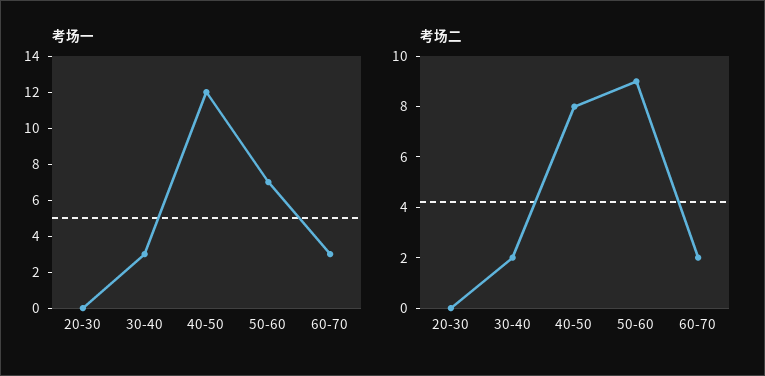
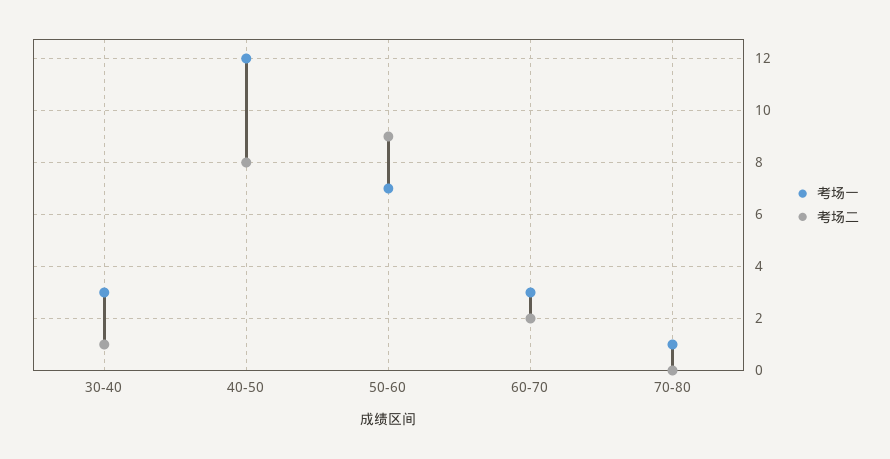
考场一, 20-30: 0 -> none
考场二, 20-30: 0 -> none
考场二, 30-40: 2 -> 1
考场一, 70-80: none -> 1
考场二, 70-80: none -> 0

